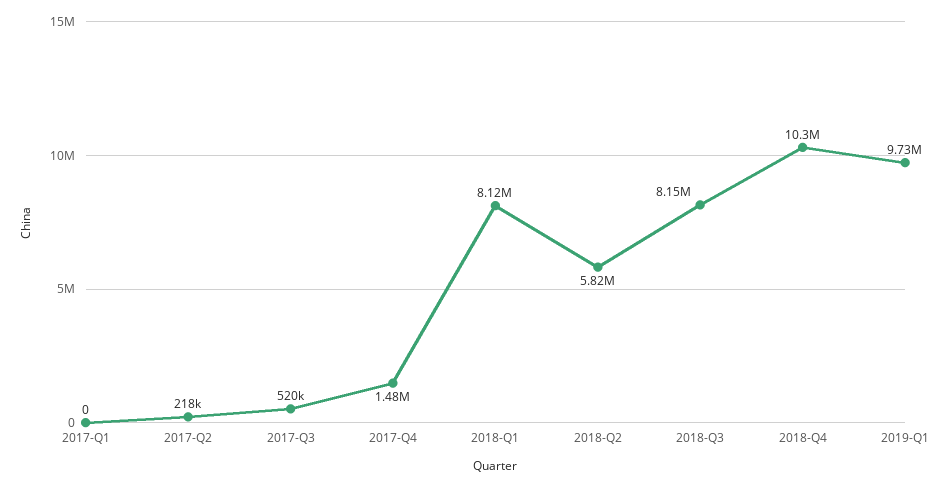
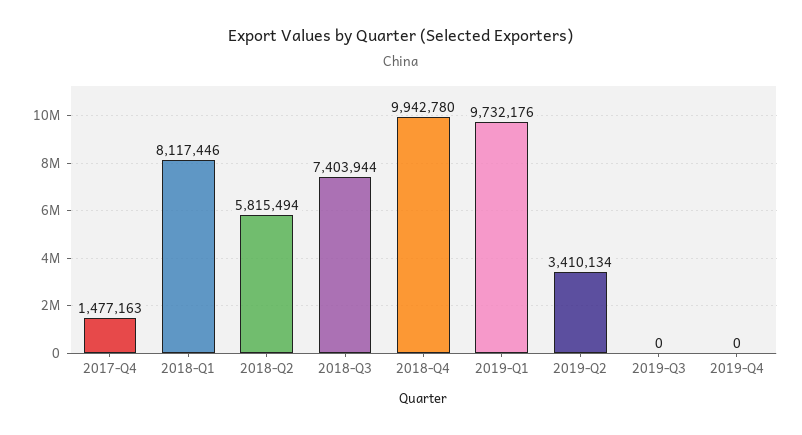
2017-Q1: 0 -> none
2017-Q2: 218000 -> none
2017-Q3: 520000 -> none
2018-Q3: 8150000 -> 7403944
2018-Q4: 10300000 -> 9942780
2019-Q2: none -> 3410134
2019-Q3: none -> 0
2019-Q4: none -> 0

